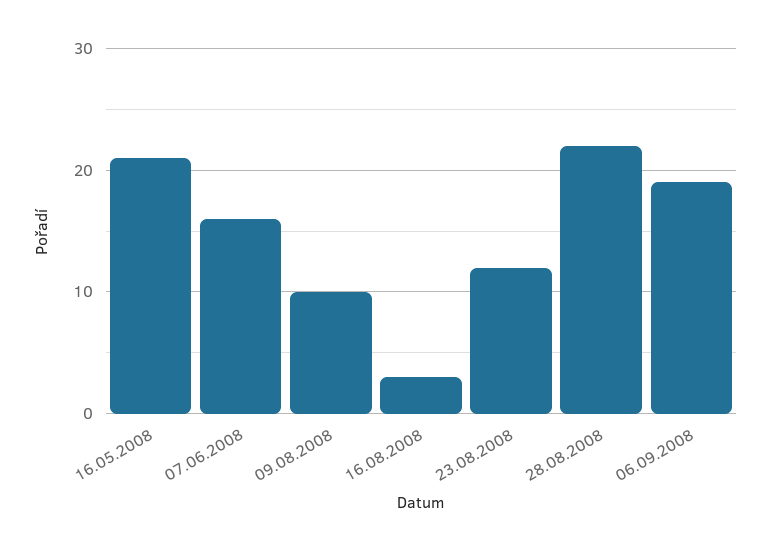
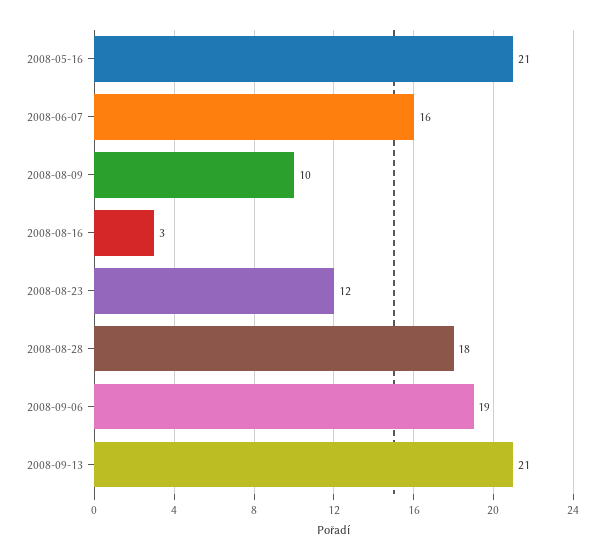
28.08.2008: 22 -> 18
2008-09-13: none -> 21

